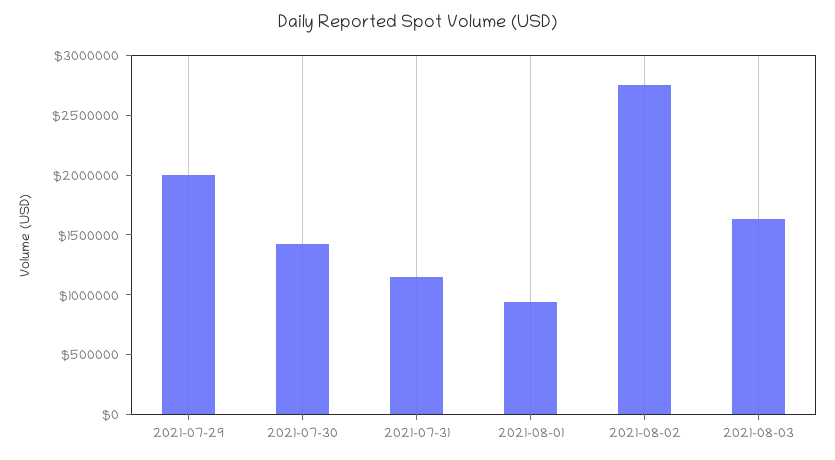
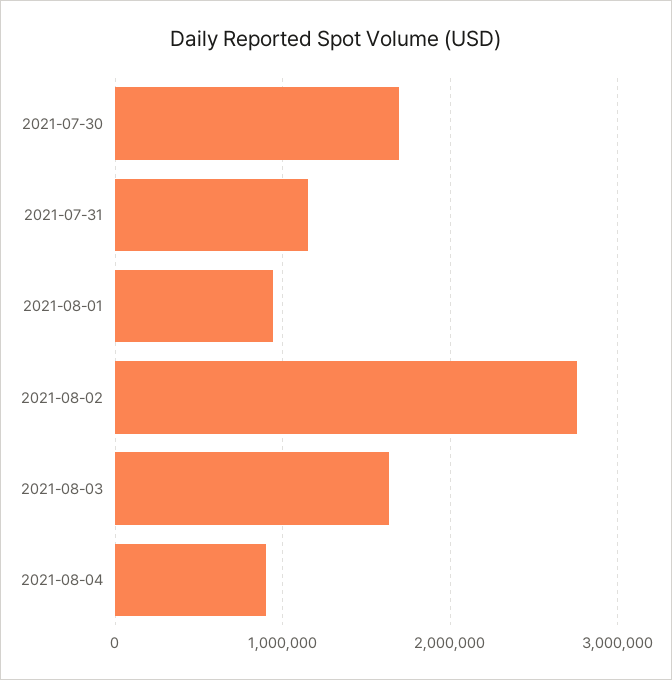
2021-07-29: 2000000 -> none
2021-07-30: 1400000 -> 1700000
2021-08-04: none -> 900000

